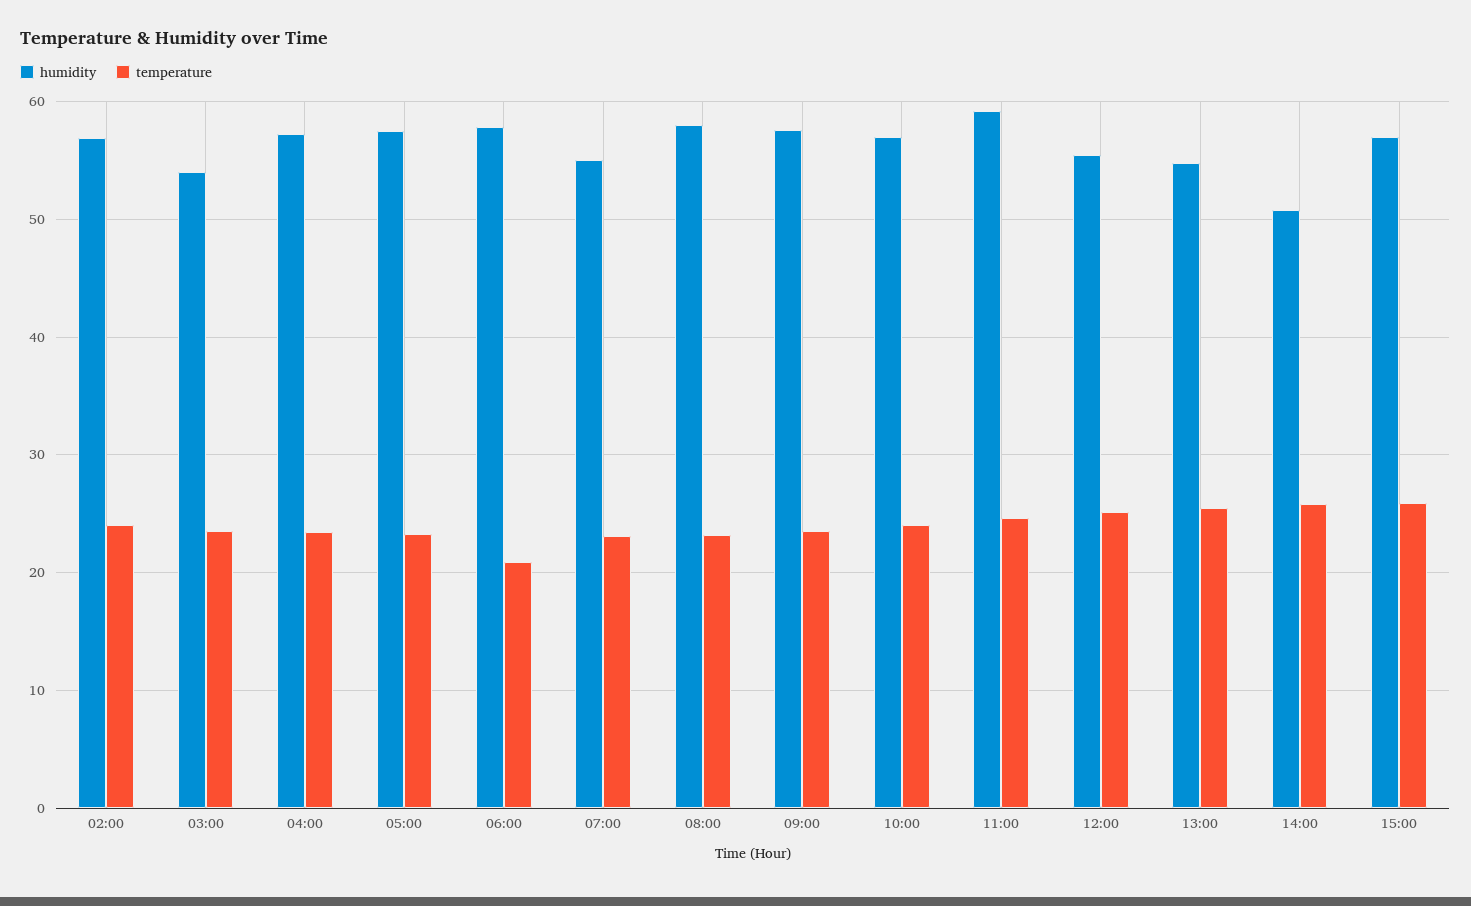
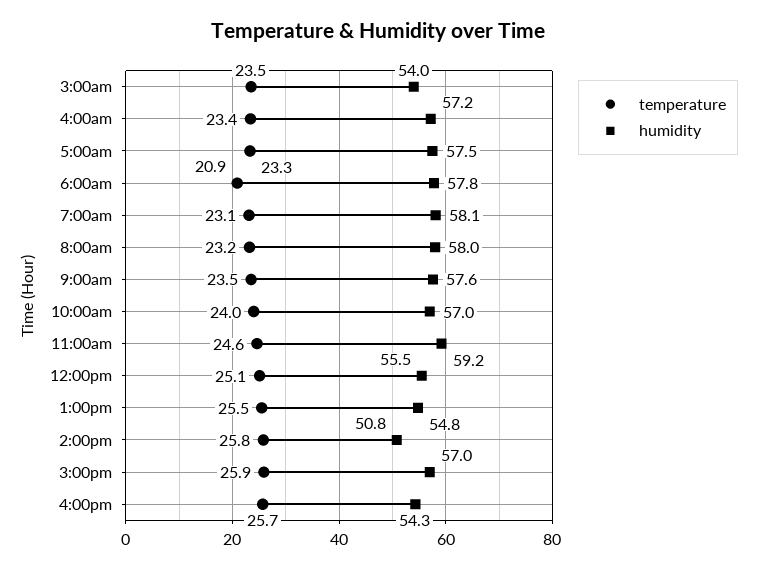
humidity, 02:00: 57 -> none
temperature, 02:00: 24 -> none
humidity, 07:00: 55 -> 58.1
temperature, 4:00pm: none -> 25.7
humidity, 4:00pm: none -> 54.3

